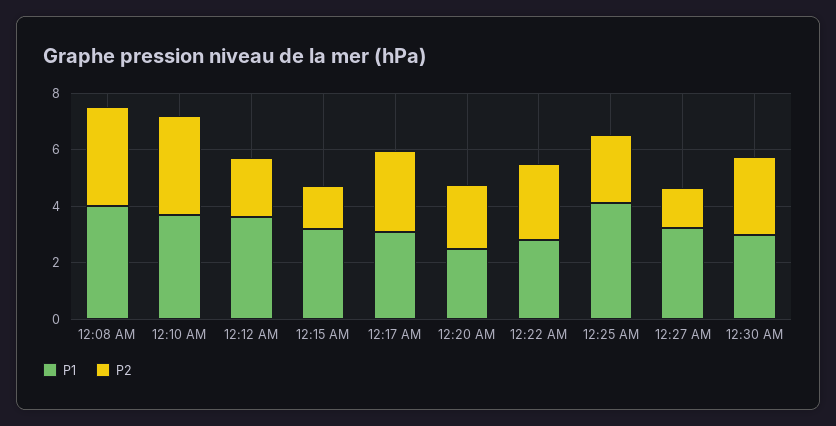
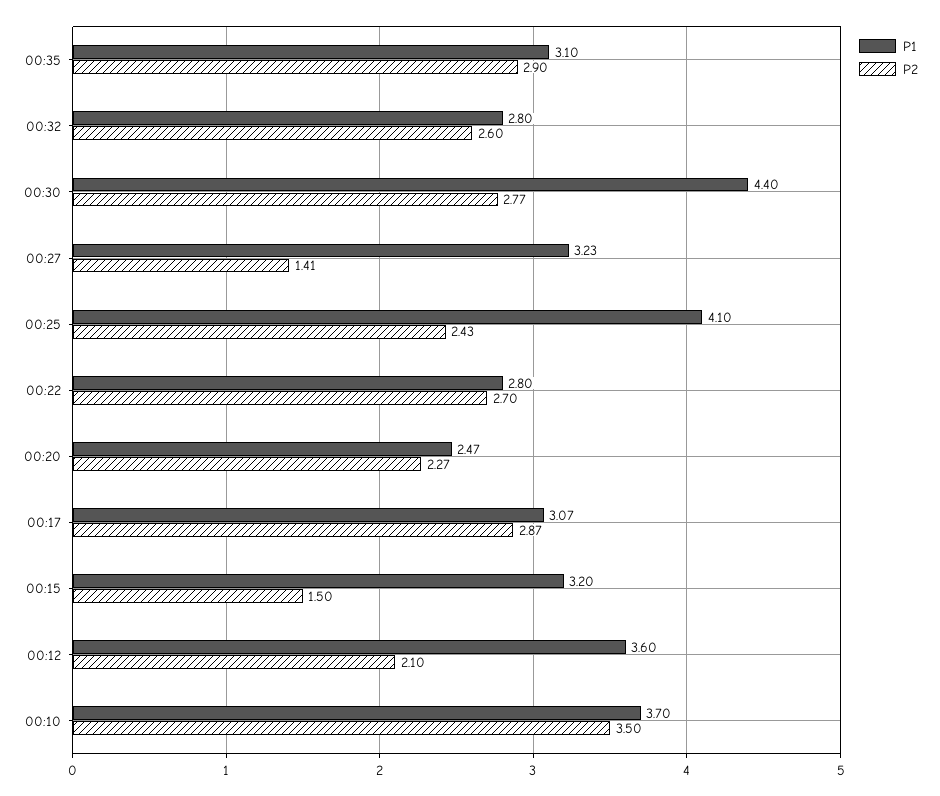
P1, 12:08 AM: 4 -> none
P2, 12:08 AM: 3.5 -> none
P1, 12:30 AM: 3 -> 4.4
P1, 00:35: none -> 3.1
P2, 00:35: none -> 2.9
P1, 00:32: none -> 2.8
P2, 00:32: none -> 2.6

